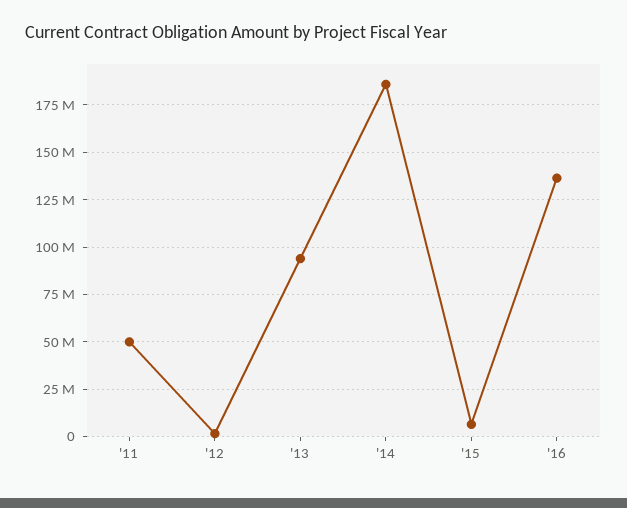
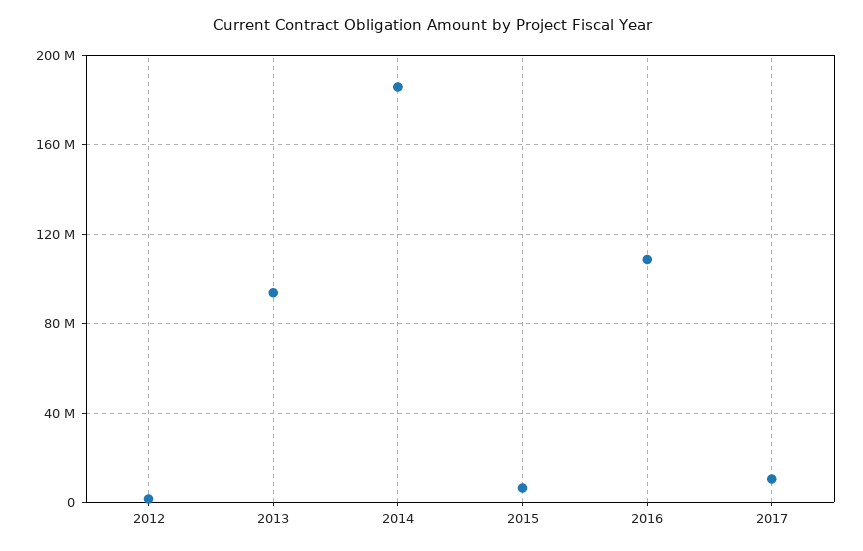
'11: 50000000 -> none
'16: 135000000 -> 110000000
2017: none -> 10000000

